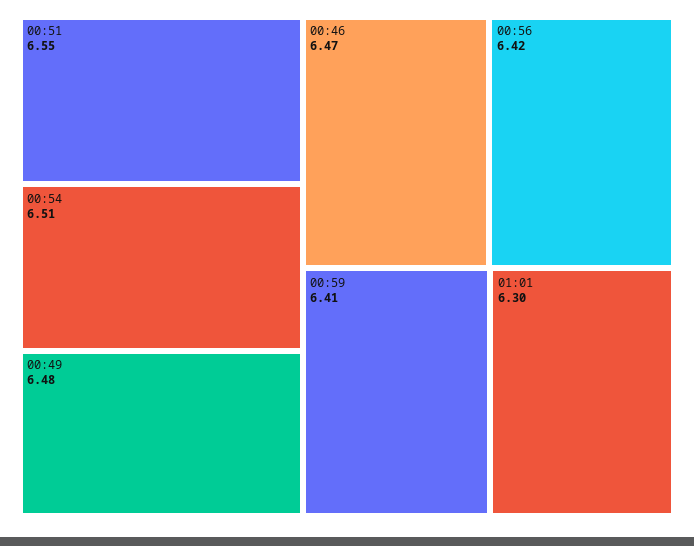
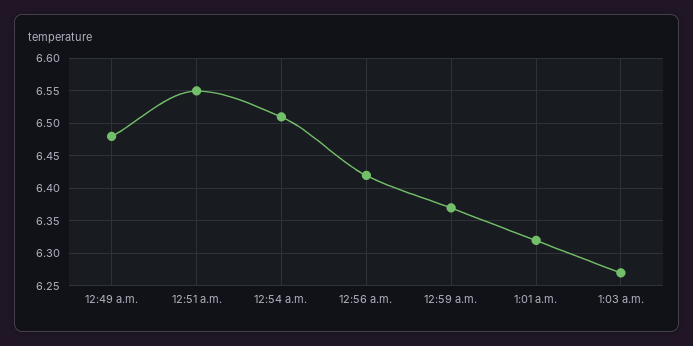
00:46: 6.47 -> none
00:59: 6.41 -> 6.37
01:01: 6.3 -> 6.32
1:03 a.m.: none -> 6.27

